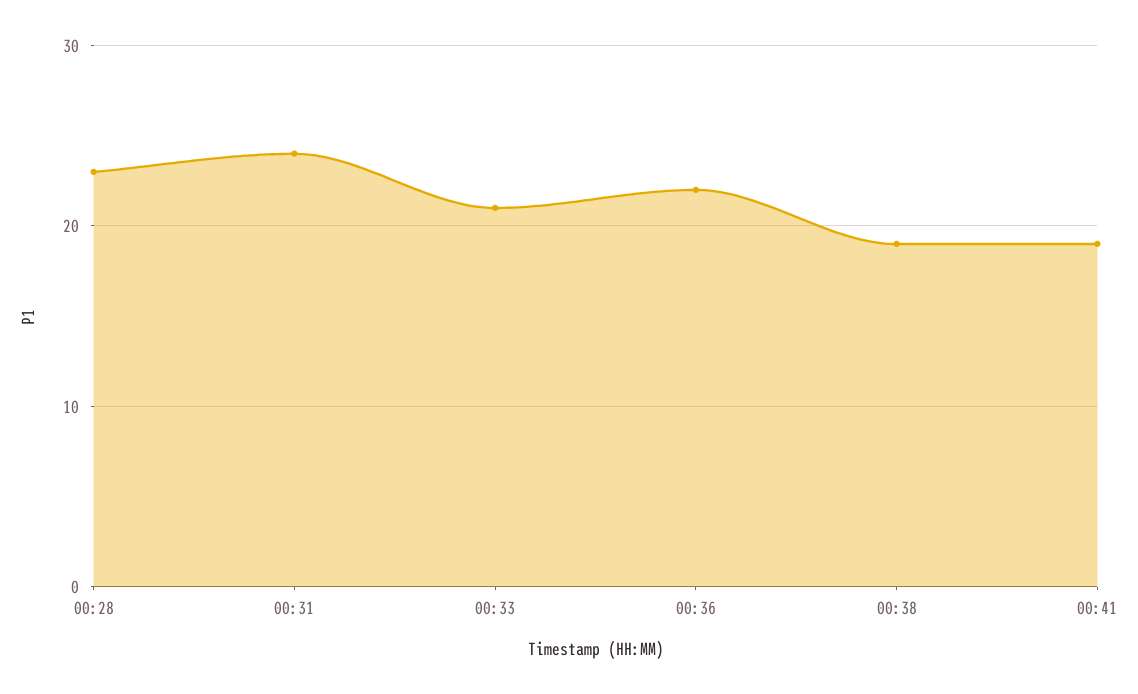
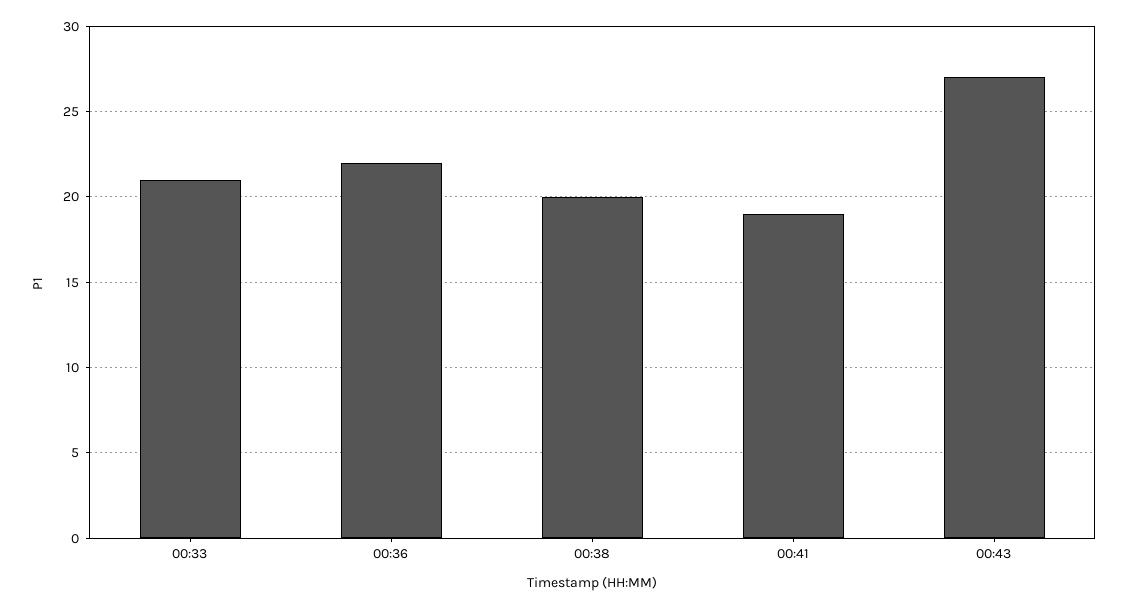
00:28: 23 -> none
00:31: 24 -> none
00:38: 19 -> 20
00:43: none -> 27

